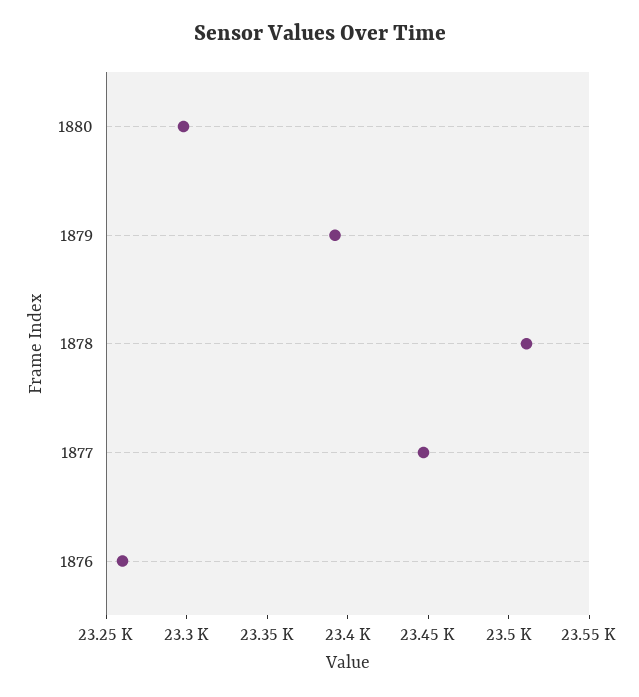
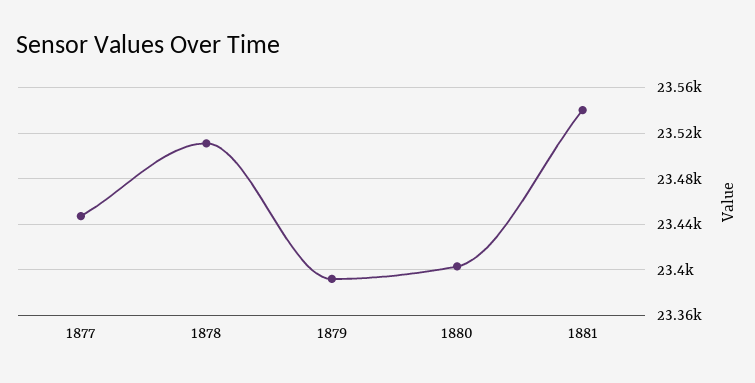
1880: 23300 -> 23400
1876: 23260 -> none
1881: none -> 23540

